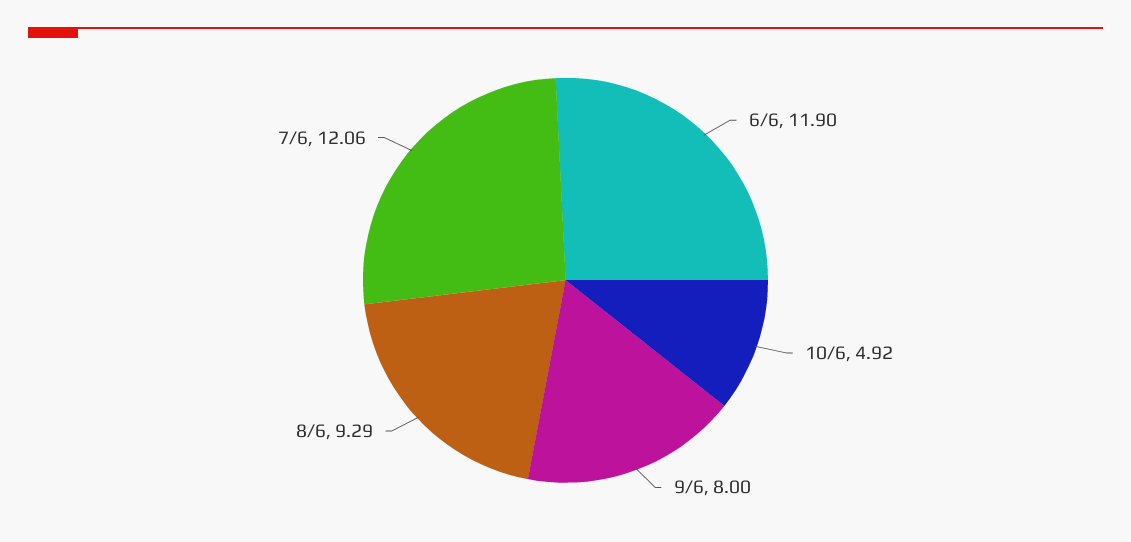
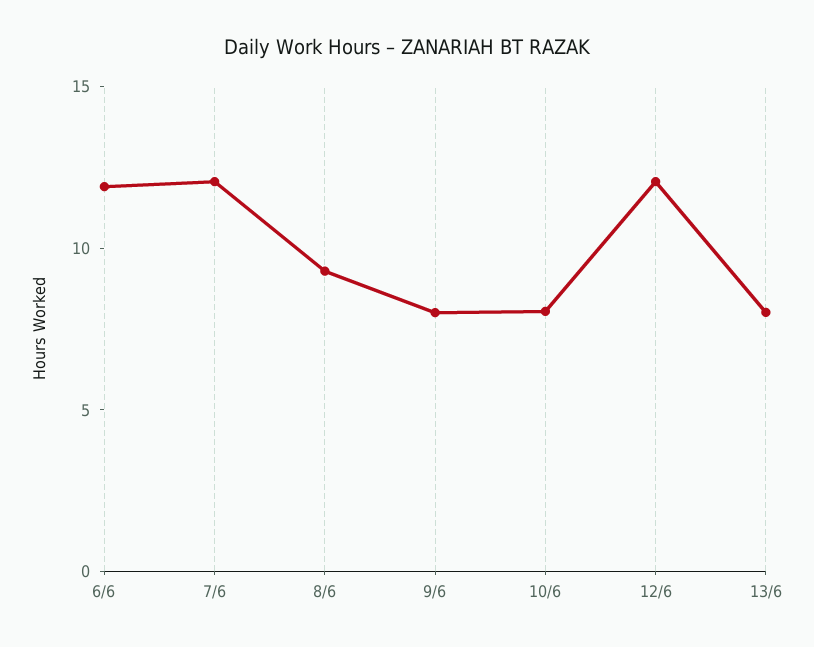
10/6: 4.92 -> 8
12/6: none -> 12
13/6: none -> 8

